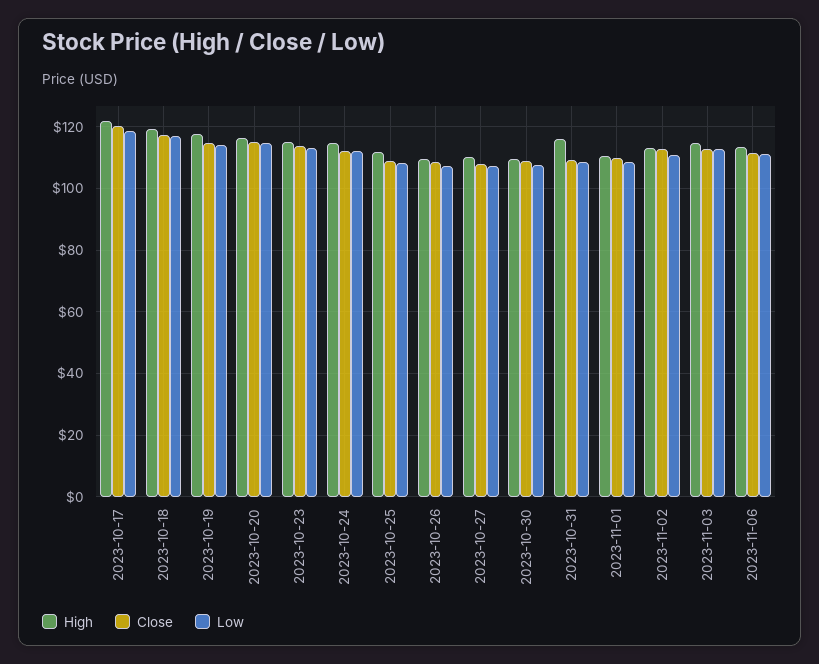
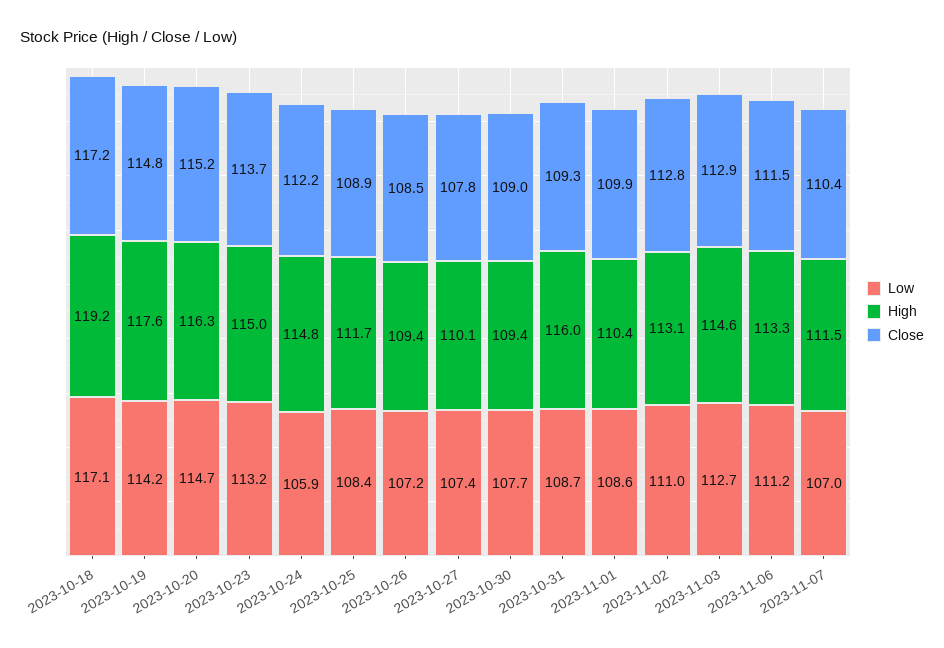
High, 2023-10-17: 122 -> none
Close, 2023-10-17: 120 -> none
Low, 2023-10-17: 118 -> none
Low, 2023-10-24: 112 -> 105.9
Low, 2023-11-07: none -> 107
High, 2023-11-07: none -> 111.5
Close, 2023-11-07: none -> 110.4

